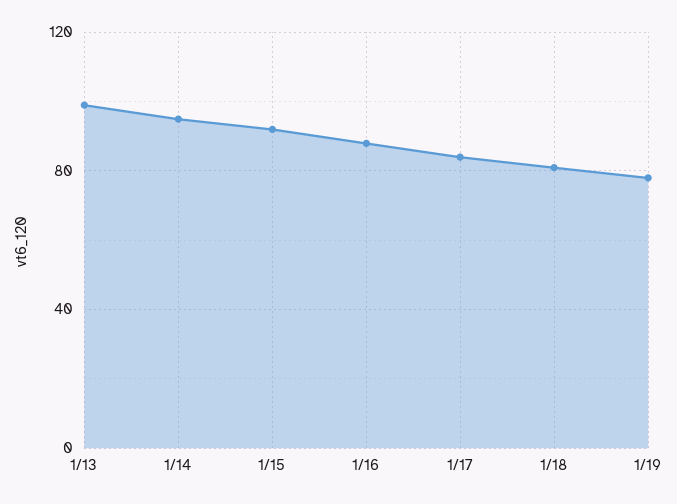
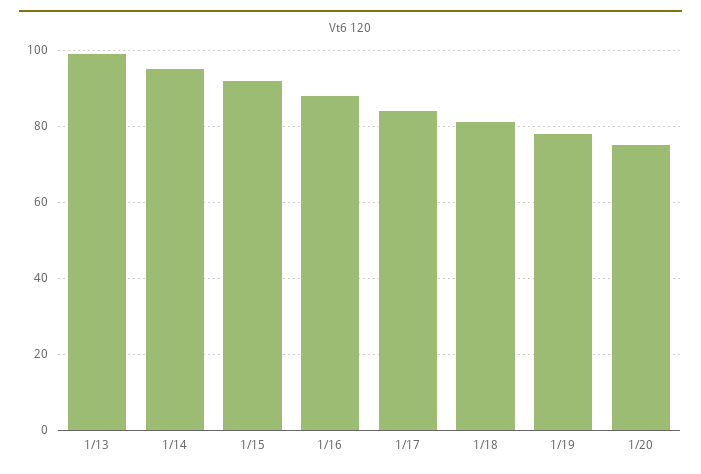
1/20: none -> 75

